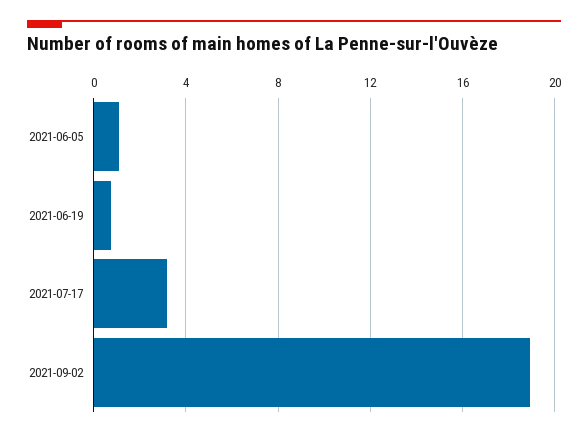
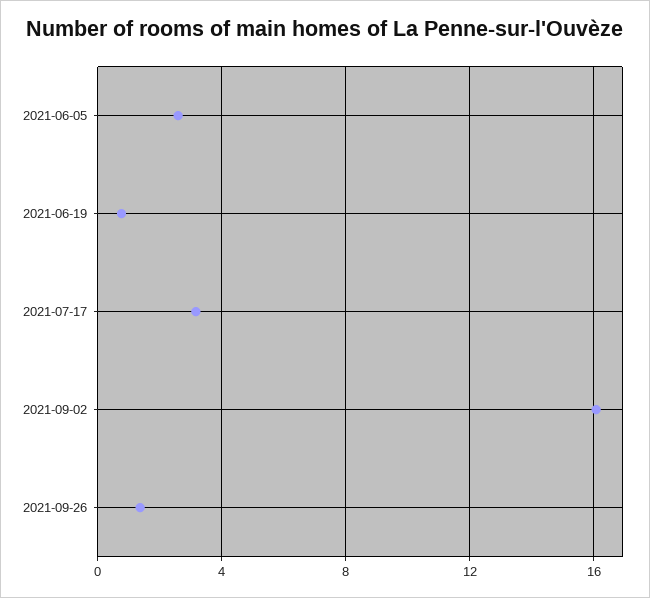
2021-06-05: 1 -> 2.5
2021-09-02: 19 -> 16
2021-09-26: none -> 1.5

